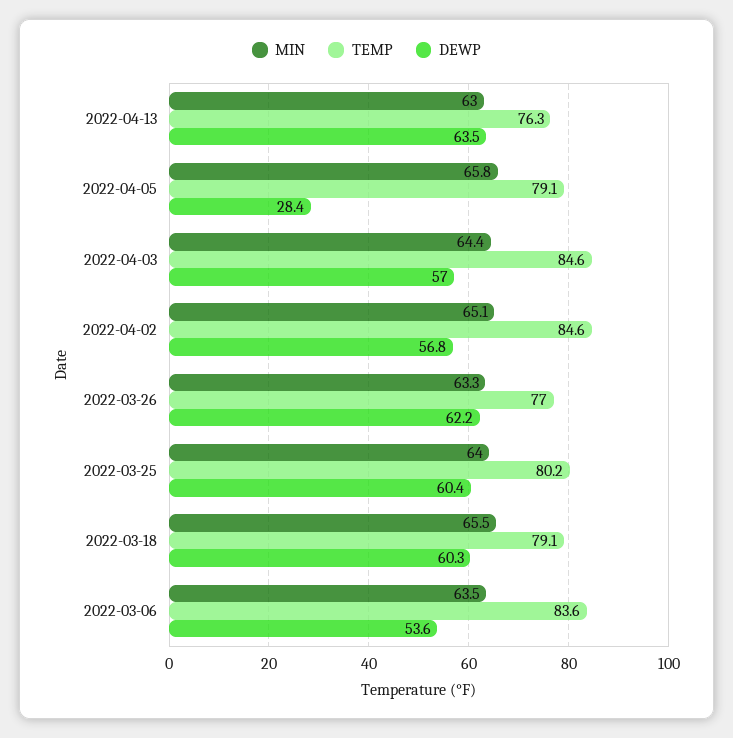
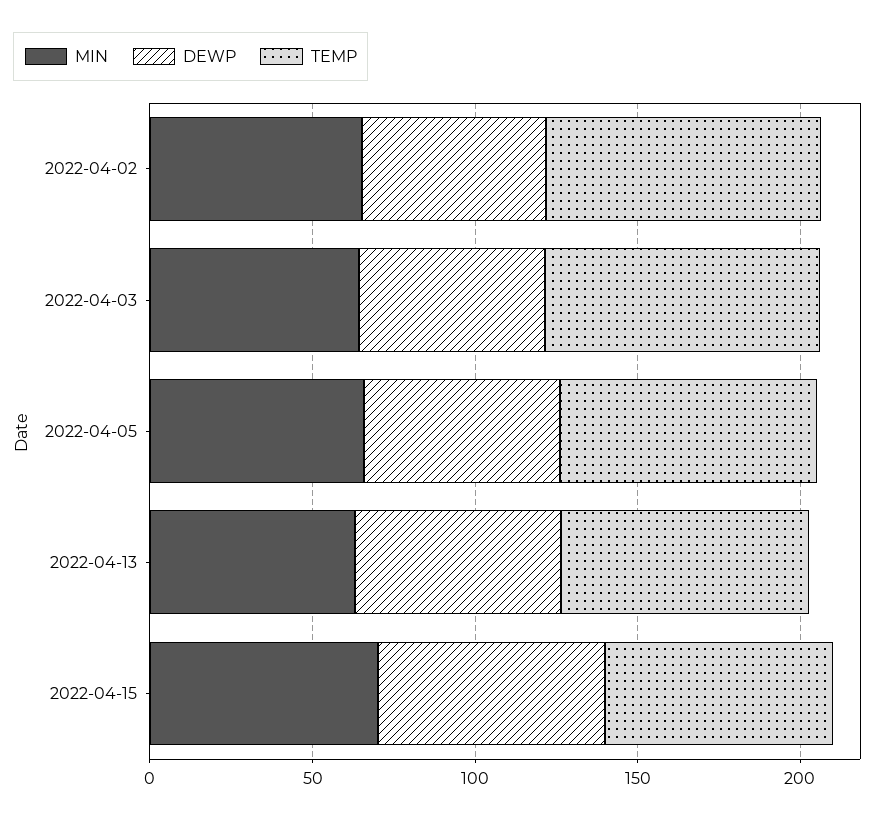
DEWP, 2022-04-05: 28.4 -> 60
MIN, 2022-03-26: 63.3 -> none
TEMP, 2022-03-26: 77 -> none
DEWP, 2022-03-26: 62.2 -> none
MIN, 2022-03-25: 64 -> none
TEMP, 2022-03-25: 80.2 -> none
DEWP, 2022-03-25: 60.4 -> none
MIN, 2022-03-18: 65.5 -> none
TEMP, 2022-03-18: 79.1 -> none
DEWP, 2022-03-18: 60.3 -> none
MIN, 2022-03-06: 63.5 -> none
TEMP, 2022-03-06: 83.6 -> none
DEWP, 2022-03-06: 53.6 -> none
MIN, 2022-04-15: none -> 70
DEWP, 2022-04-15: none -> 70
TEMP, 2022-04-15: none -> 70

